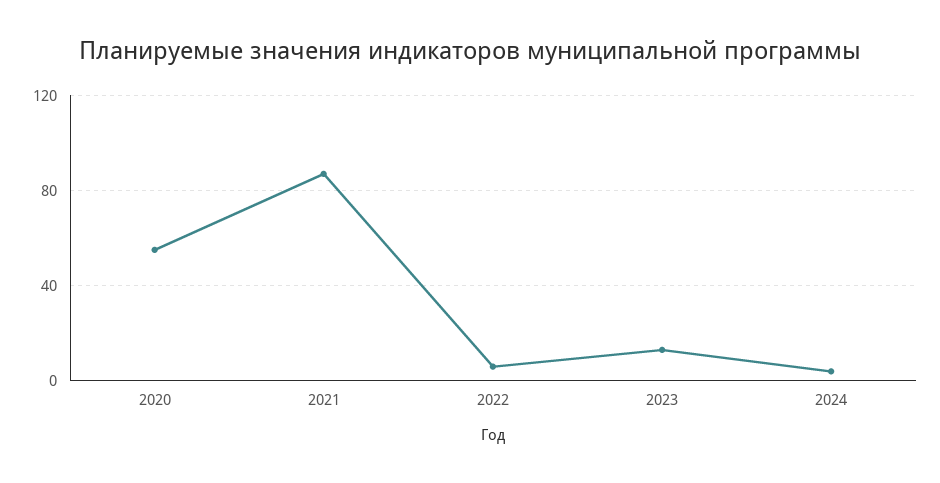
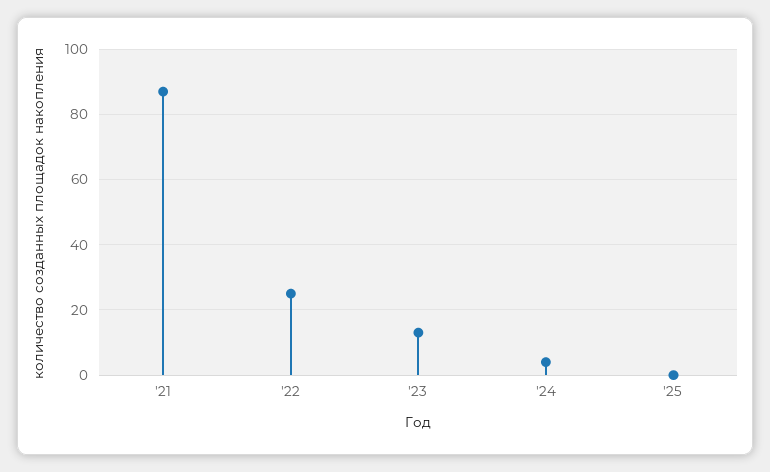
2020: 55 -> none
2022: 5 -> 25
'25: none -> 0

